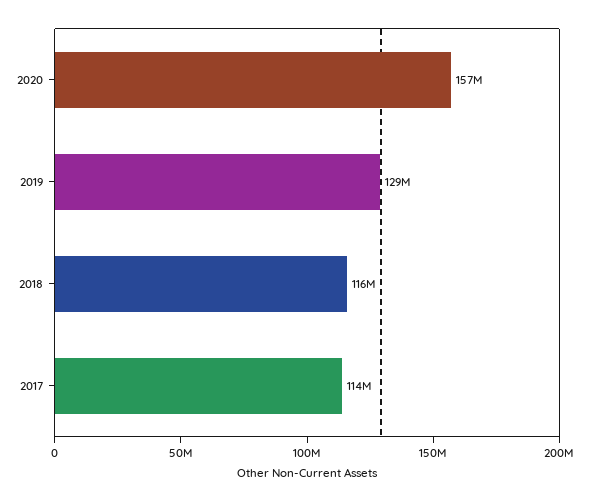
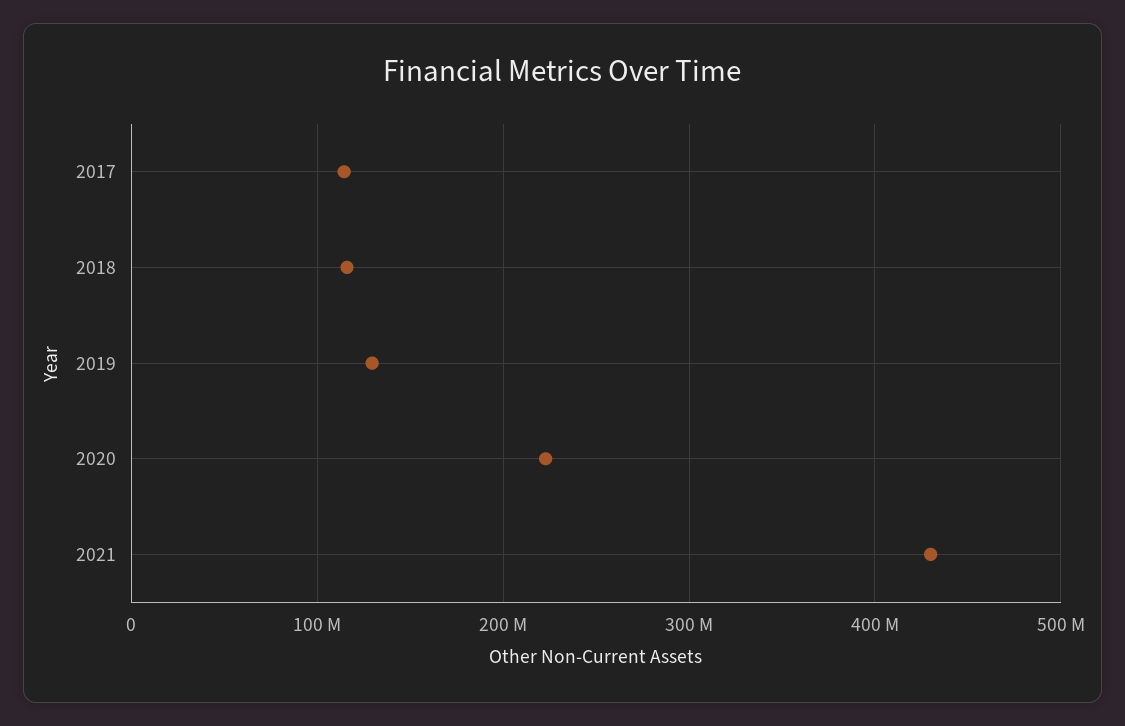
2020: 157000000 -> 220000000
2021: none -> 430000000

